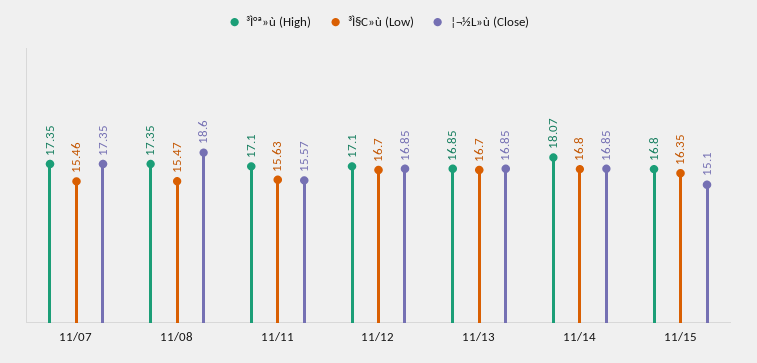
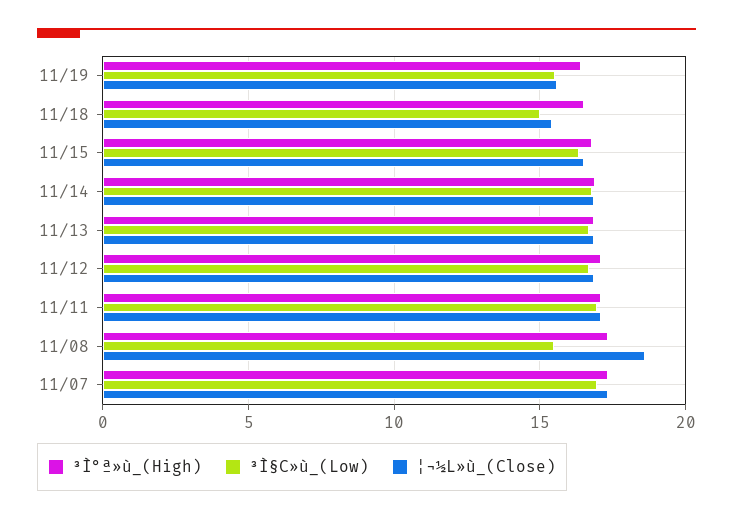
³Ì§C»ù (Low), 11/07: 15.46 -> 17
³Ì§C»ù (Low), 11/11: 15.63 -> 17
¦¬½L»ù (Close), 11/11: 15.57 -> 17
³Ì°ª»ù (High), 11/14: 18.07 -> 17
¦¬½L»ù (Close), 11/15: 15.1 -> 16.5
³Ì°ª»ù (High), 11/19: none -> 16.5
³Ì§C»ù (Low), 11/19: none -> 15.5
¦¬½L»ù (Close), 11/19: none -> 15.5
³Ì°ª»ù (High), 11/18: none -> 16.5
³Ì§C»ù (Low), 11/18: none -> 15
¦¬½L»ù (Close), 11/18: none -> 15.5

